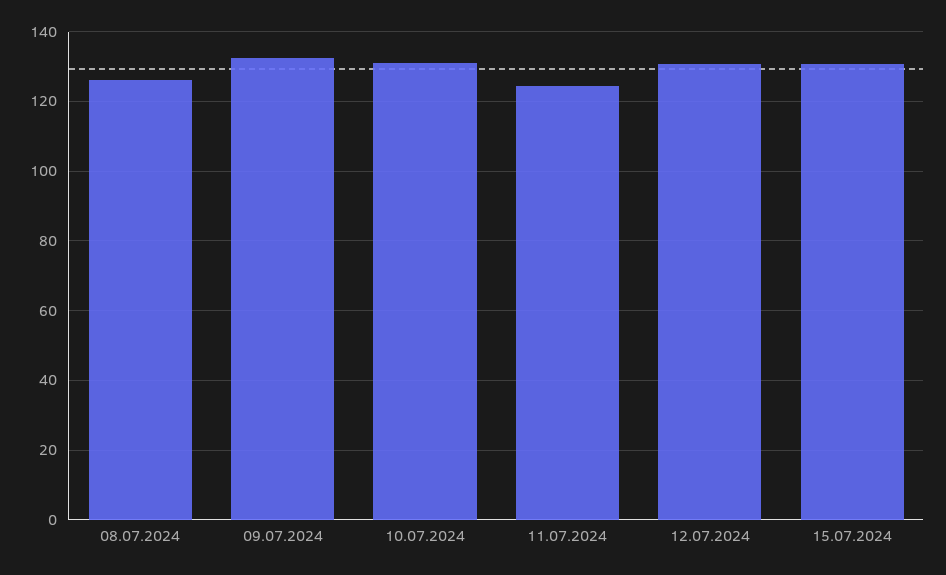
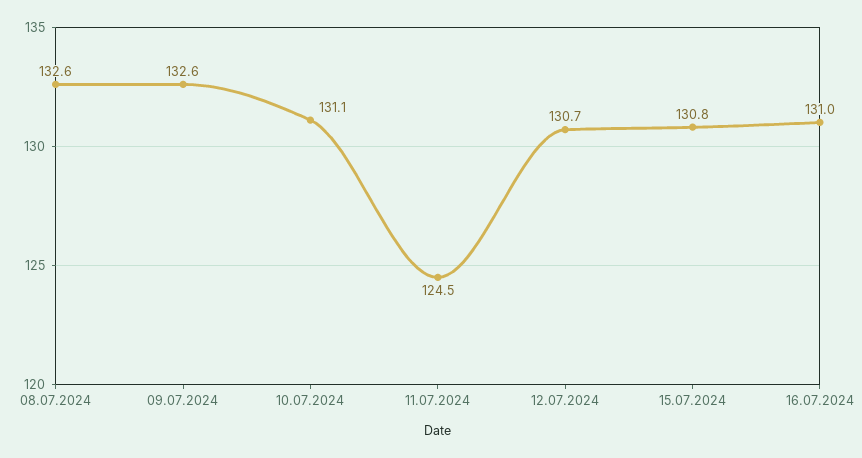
08.07.2024: 126 -> 132.6
16.07.2024: none -> 131

